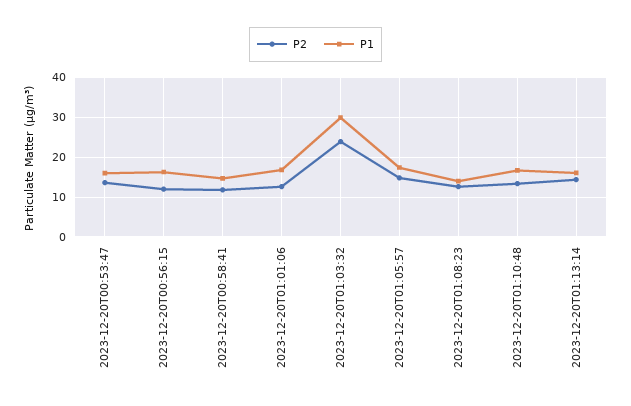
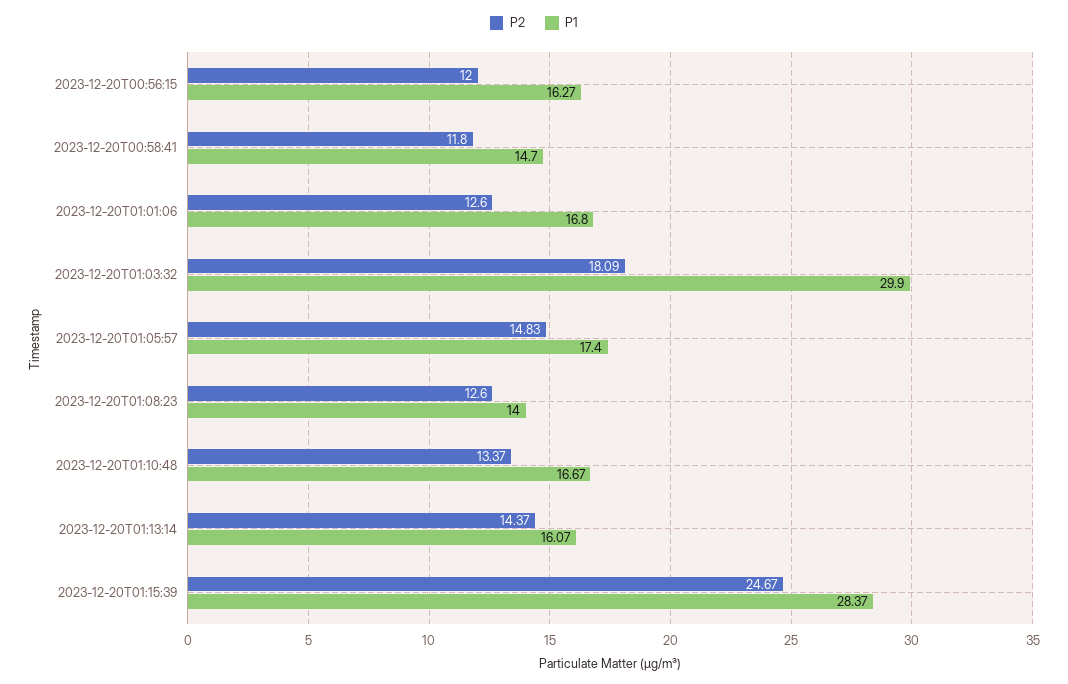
P2, 2023-12-20T00:53:47: 14 -> none
P1, 2023-12-20T00:53:47: 16 -> none
P2, 2023-12-20T01:03:32: 24 -> 18.09
P2, 2023-12-20T01:15:39: none -> 24.67
P1, 2023-12-20T01:15:39: none -> 28.37

